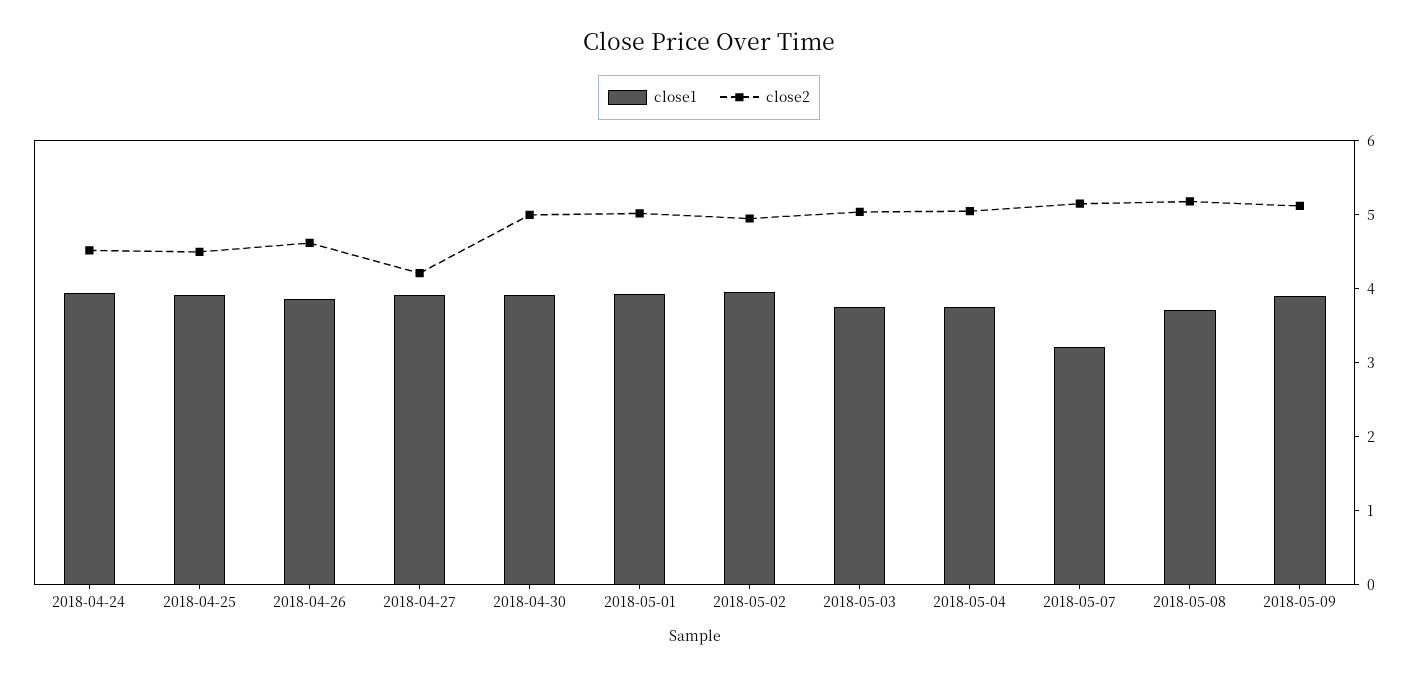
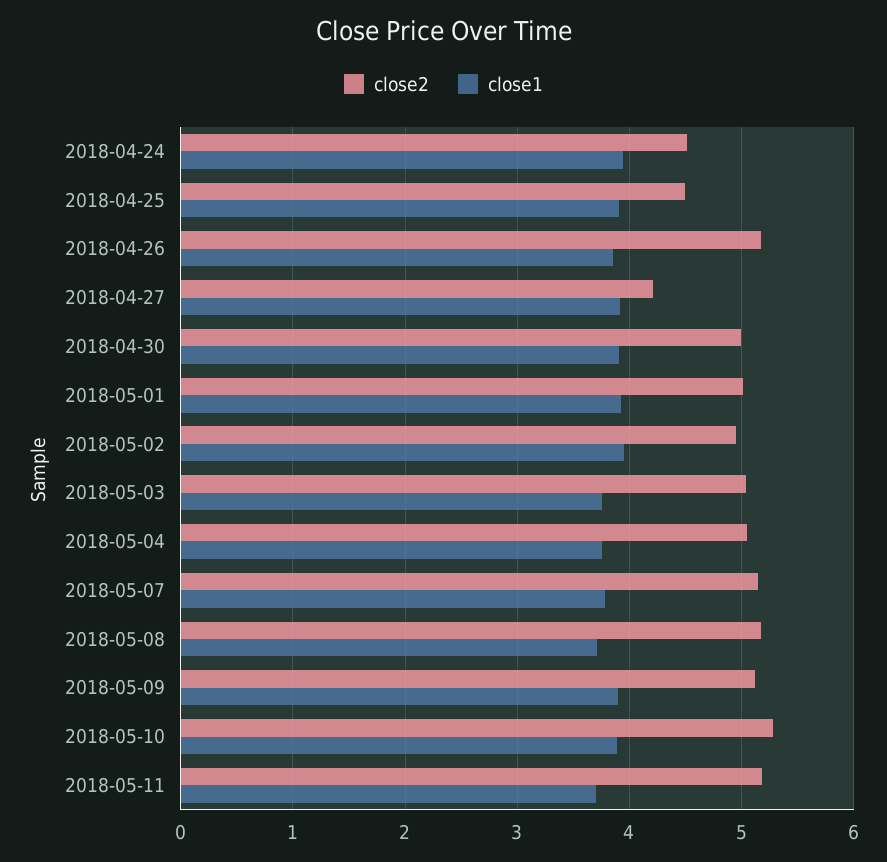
close2, 2018-04-26: 4.6 -> 5.2
close1, 2018-05-07: 3.2 -> 3.8
close2, 2018-05-10: none -> 5.3
close1, 2018-05-10: none -> 3.9
close2, 2018-05-11: none -> 5.2
close1, 2018-05-11: none -> 3.7

